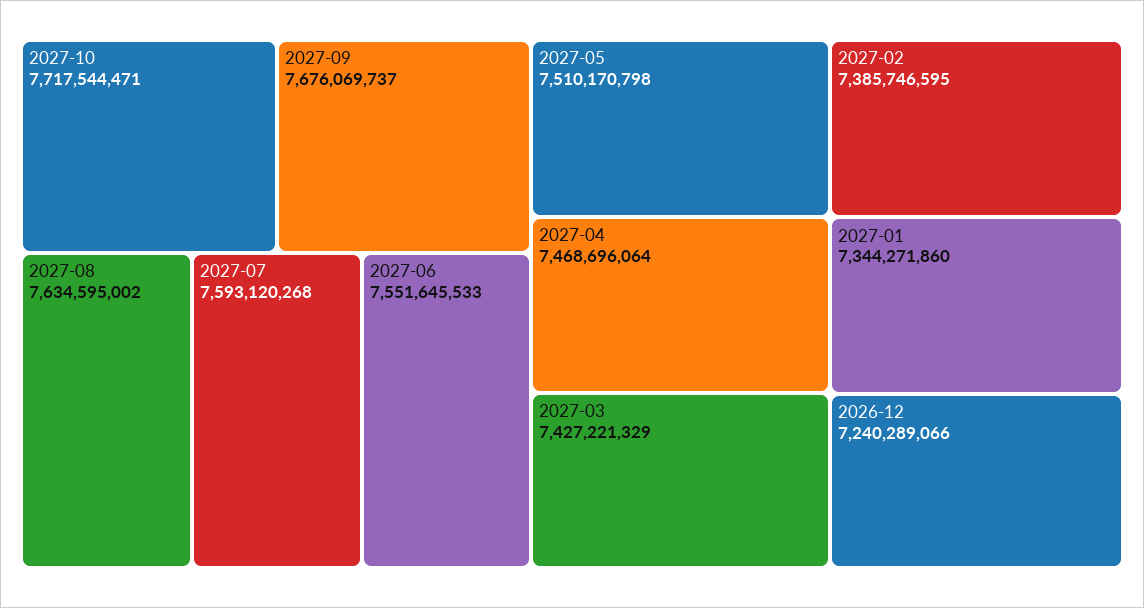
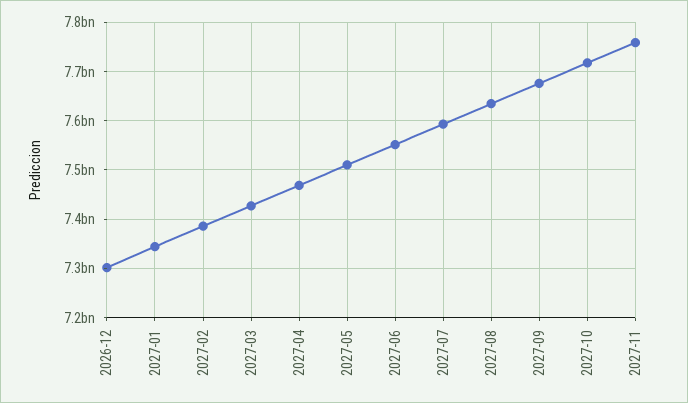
2026-12: 7240289066 -> 7300000000
2027-11: none -> 7760000000

